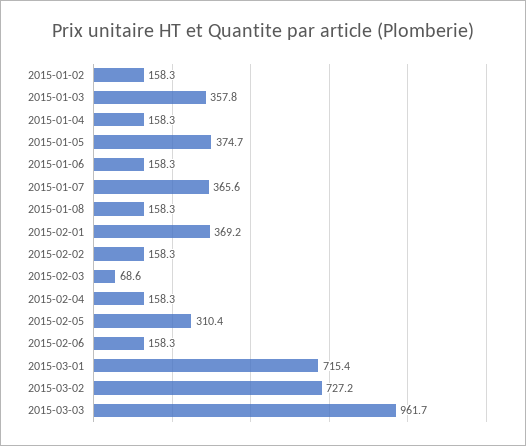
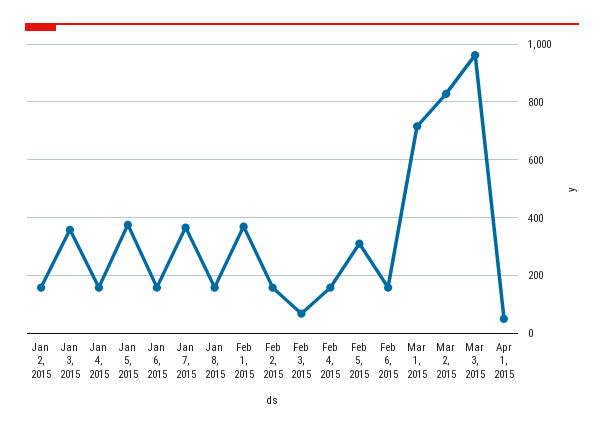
2015-03-02: 727.2 -> 825
Apr 1, 2015: none -> 50

